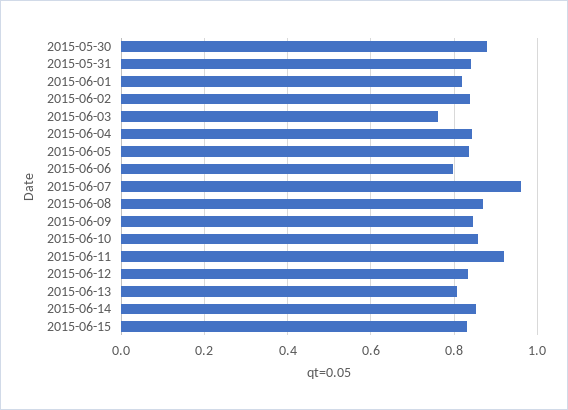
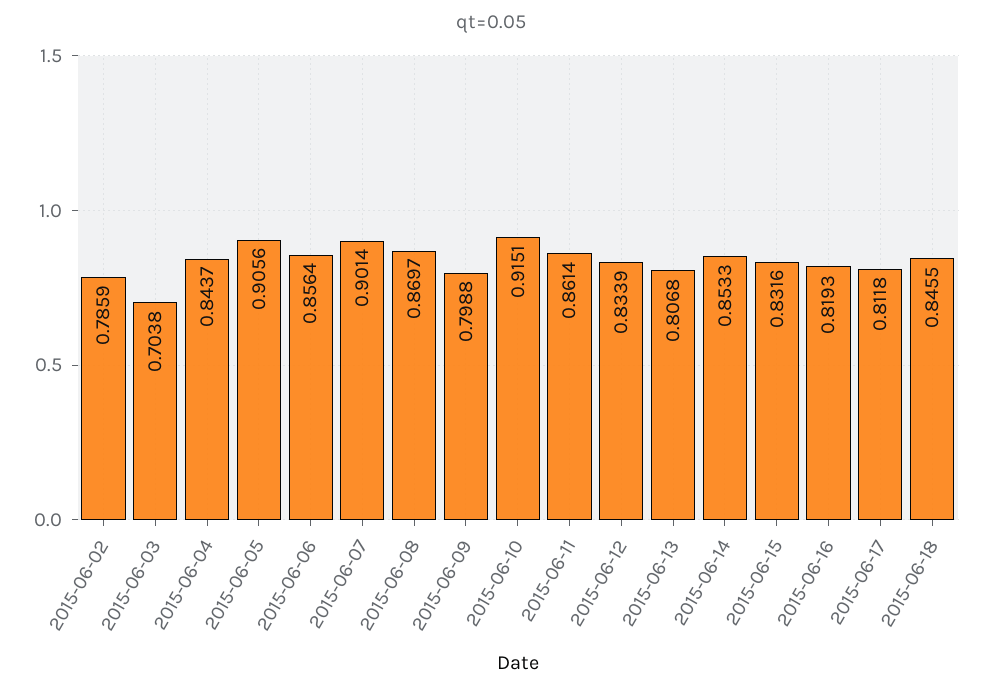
2015-05-30: 0.88 -> none
2015-05-31: 0.84 -> none
2015-06-01: 0.82 -> none
2015-06-02: 0.84 -> 0.7859
2015-06-03: 0.76 -> 0.7038
2015-06-05: 0.84 -> 0.9056
2015-06-06: 0.8 -> 0.8564
2015-06-07: 0.96 -> 0.9014
2015-06-09: 0.84 -> 0.7988
2015-06-10: 0.86 -> 0.9151
2015-06-11: 0.92 -> 0.8614
2015-06-16: none -> 0.8193
2015-06-17: none -> 0.8118
2015-06-18: none -> 0.8455

